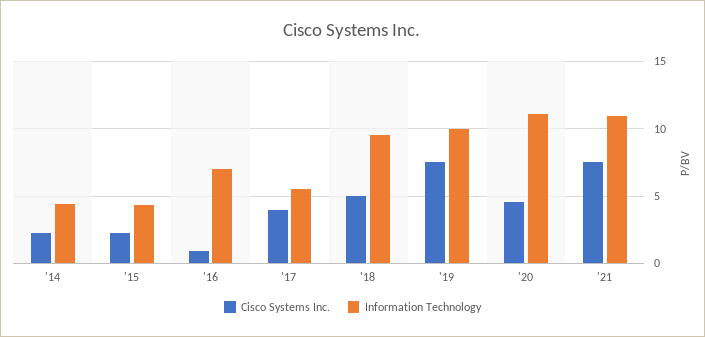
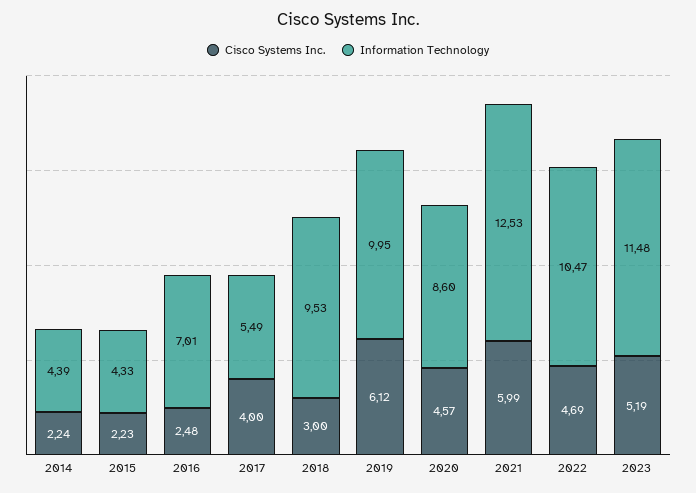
Cisco Systems Inc., '16: 1 -> 2.48
Cisco Systems Inc., '18: 5 -> 3
Cisco Systems Inc., '19: 7.5 -> 6.12
Information Technology, '20: 11 -> 8.6
Cisco Systems Inc., '21: 7.5 -> 5.99
Information Technology, '21: 11 -> 12.53
Cisco Systems Inc., 2022: none -> 4.69
Information Technology, 2022: none -> 10.47
Cisco Systems Inc., 2023: none -> 5.19
Information Technology, 2023: none -> 11.48

